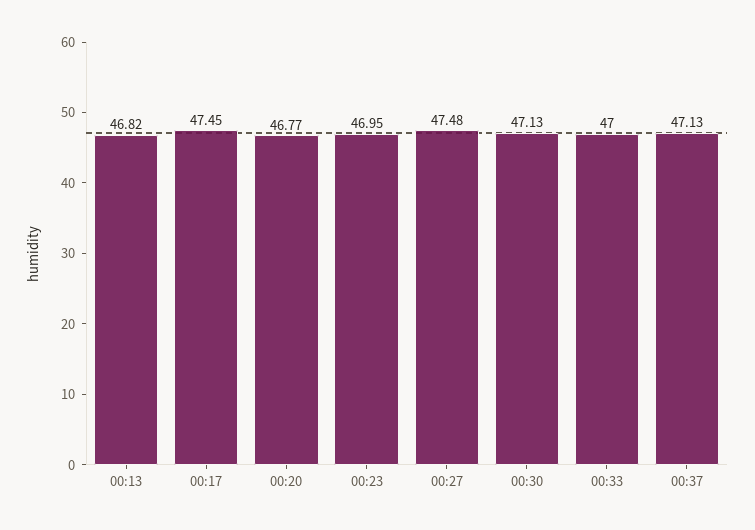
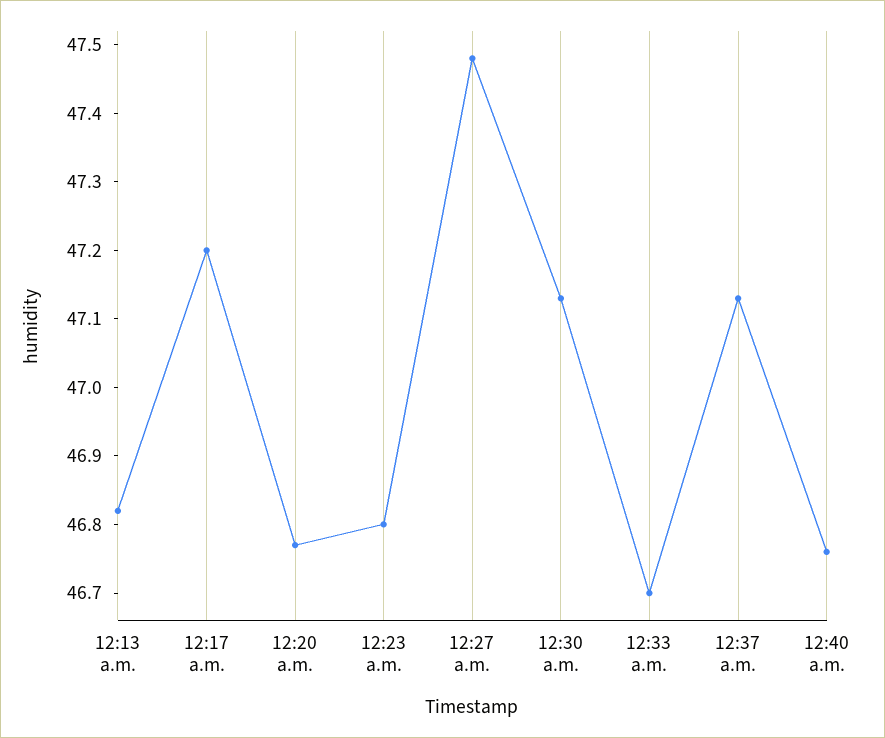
00:17: 47.45 -> 47.2
00:23: 46.95 -> 46.8
00:33: 47 -> 46.7
12:40 a.m.: none -> 46.75

